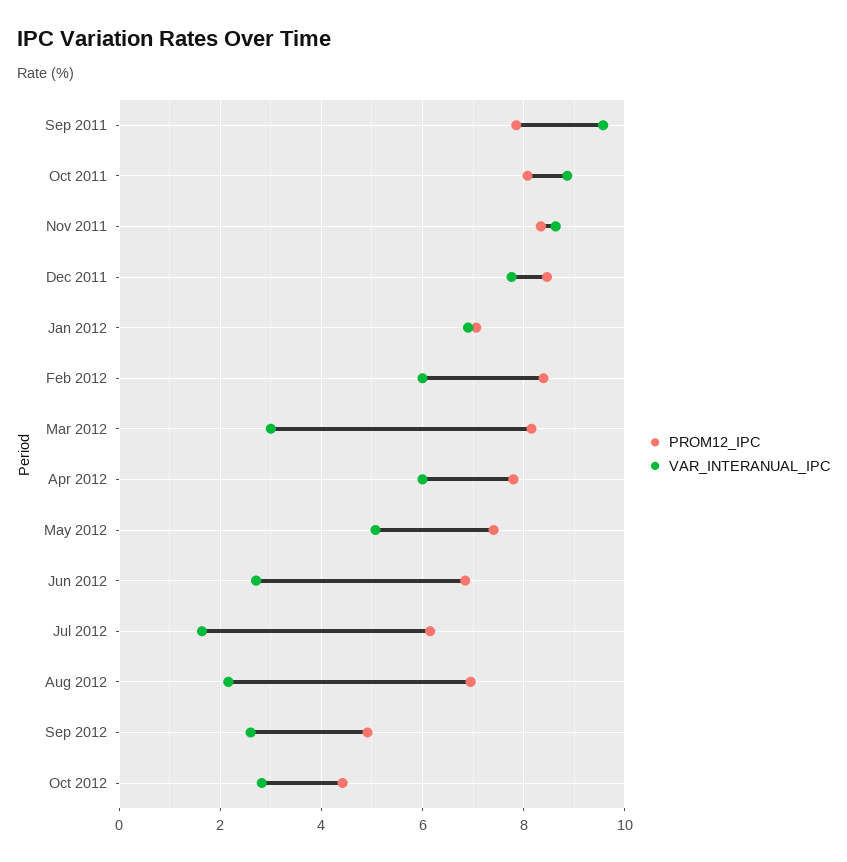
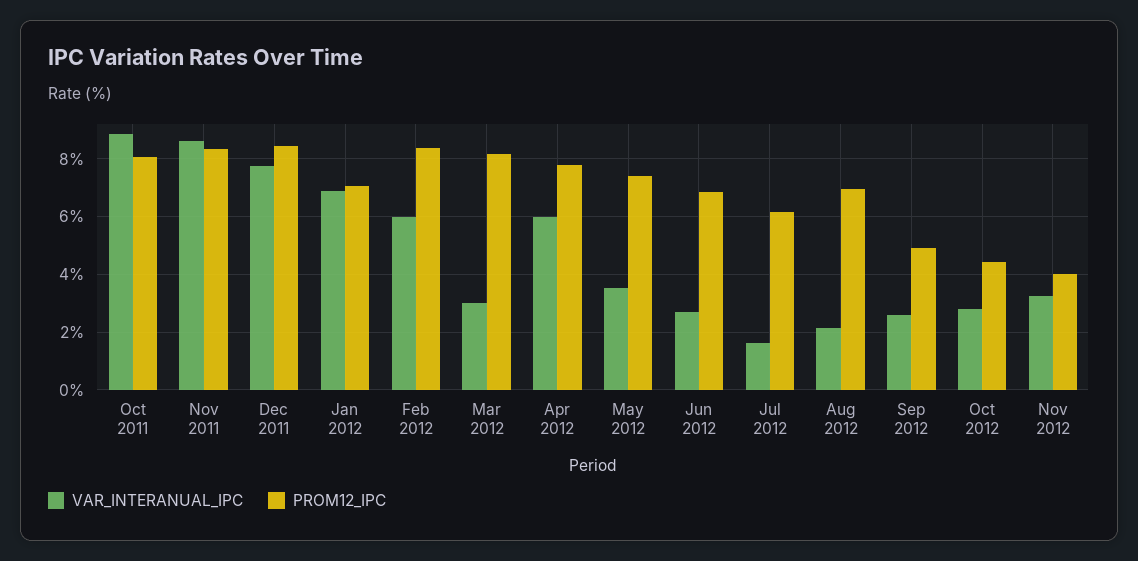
PROM12_IPC, Sep 2011: 7.8 -> none
VAR_INTERANUAL_IPC, Sep 2011: 9.6 -> none
VAR_INTERANUAL_IPC, May 2012: 5 -> 3.5
VAR_INTERANUAL_IPC, Nov 2012: none -> 3.25
PROM12_IPC, Nov 2012: none -> 4

